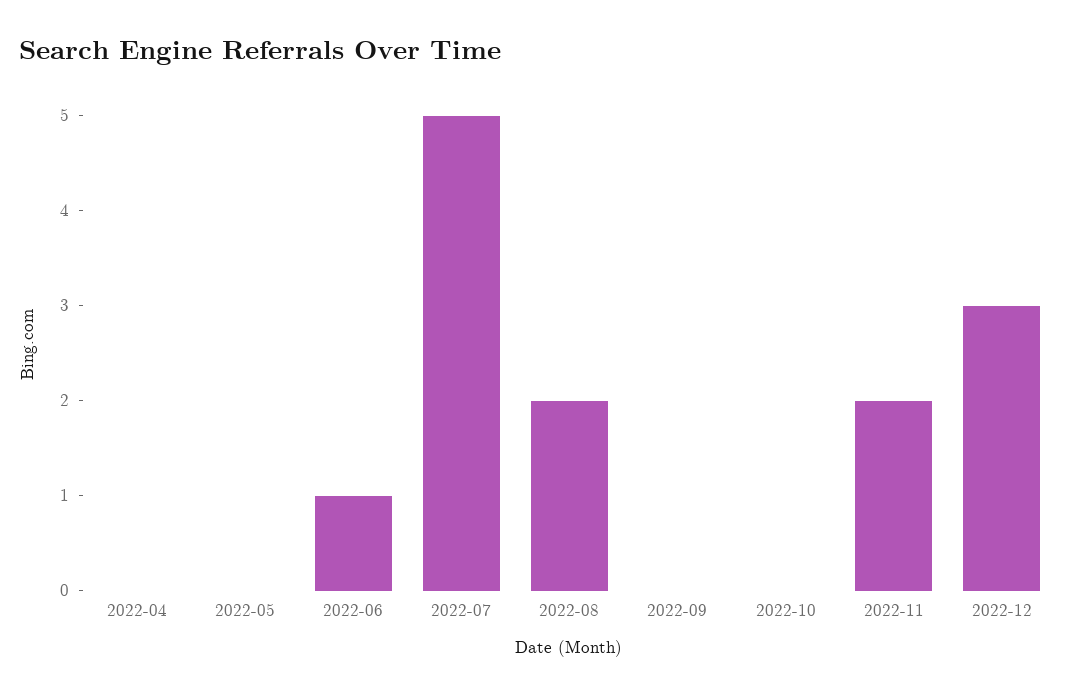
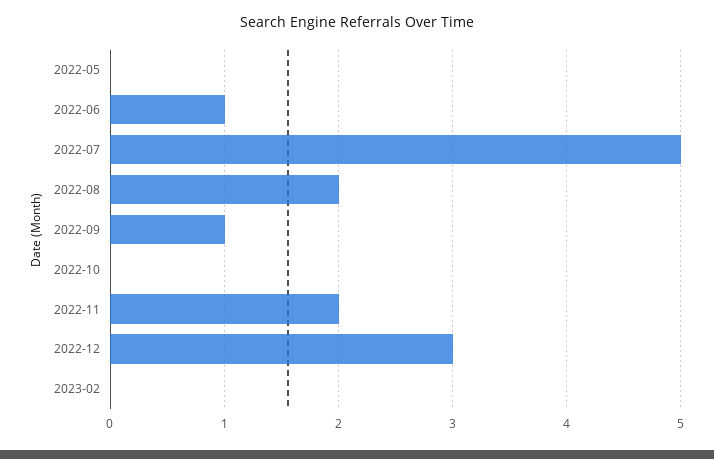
2022-04: 0 -> none
2022-09: 0 -> 1
2023-02: none -> 0

